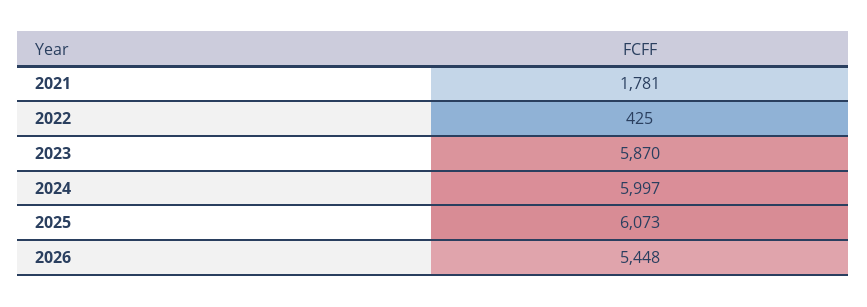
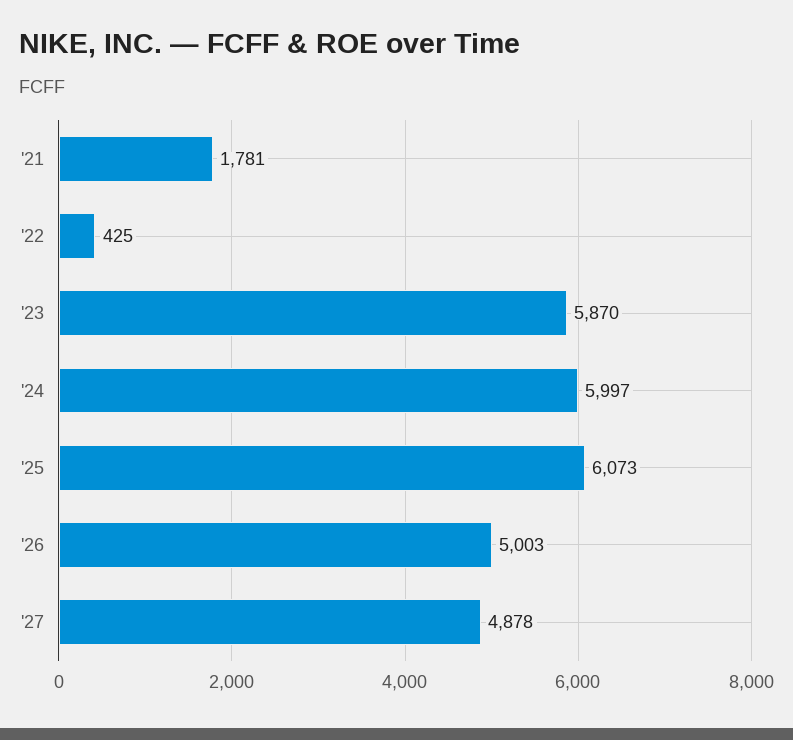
2026: 5448 -> 5003
'27: none -> 4878

